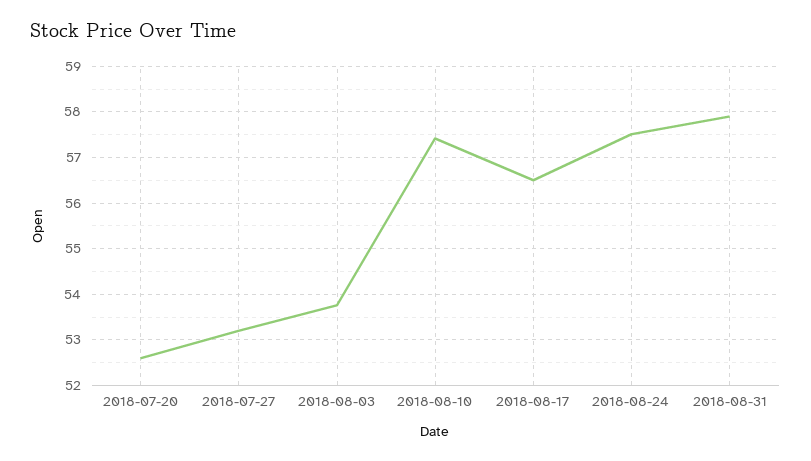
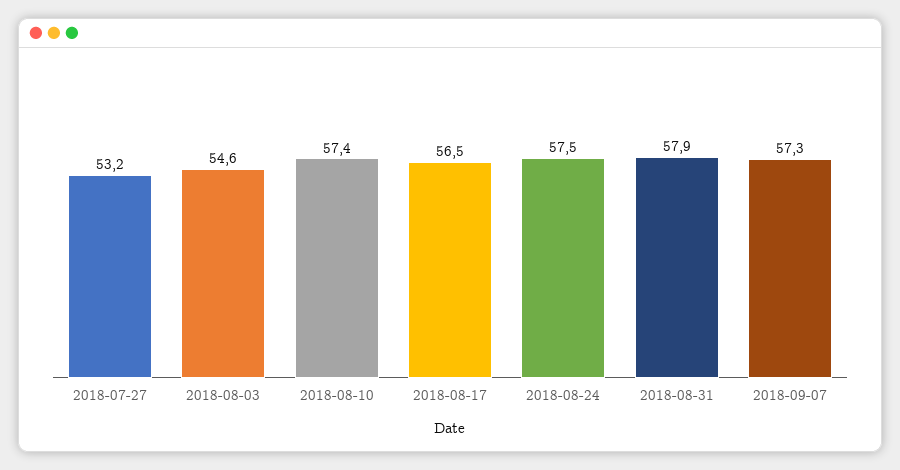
2018-07-20: 52.6 -> none
2018-08-03: 53.8 -> 54.6
2018-09-07: none -> 57.3

